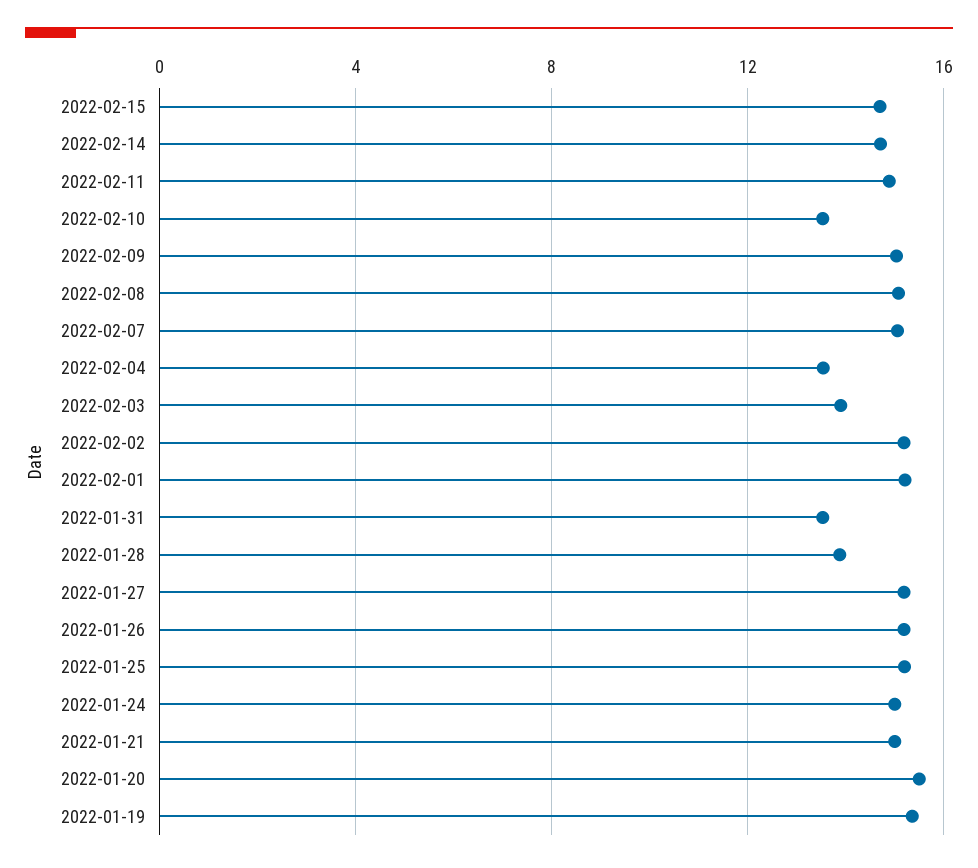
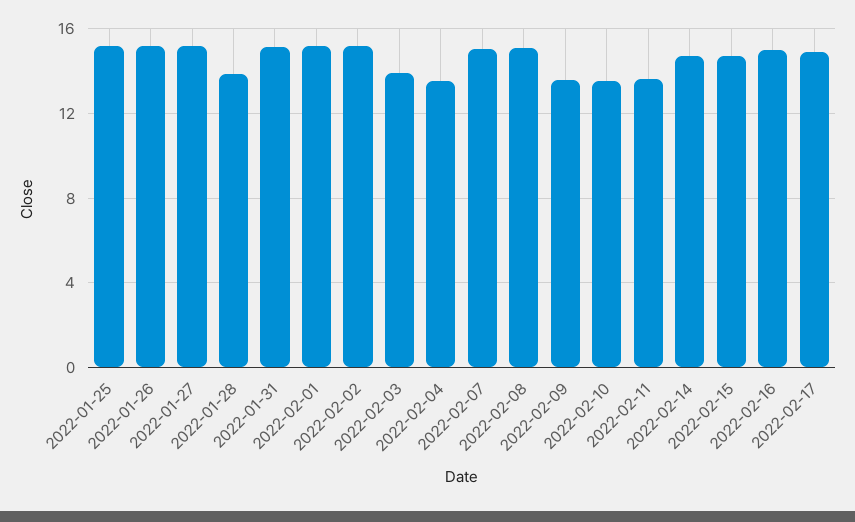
2022-02-11: 15 -> 13.5
2022-02-09: 15 -> 13.5
2022-01-31: 13.5 -> 15
2022-01-24: 15 -> none
2022-01-21: 15 -> none
2022-01-20: 15.5 -> none
2022-01-19: 15.5 -> none
2022-02-16: none -> 15
2022-02-17: none -> 15

